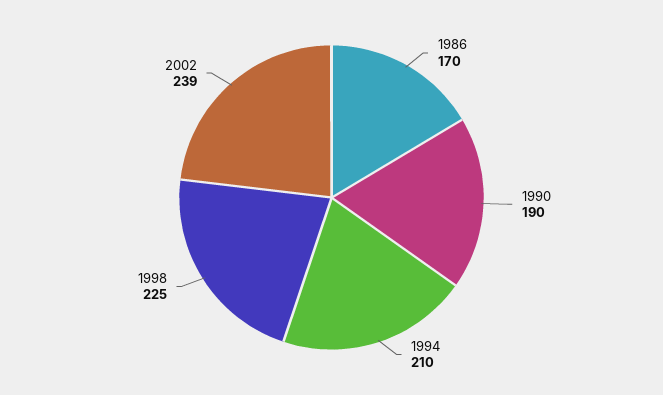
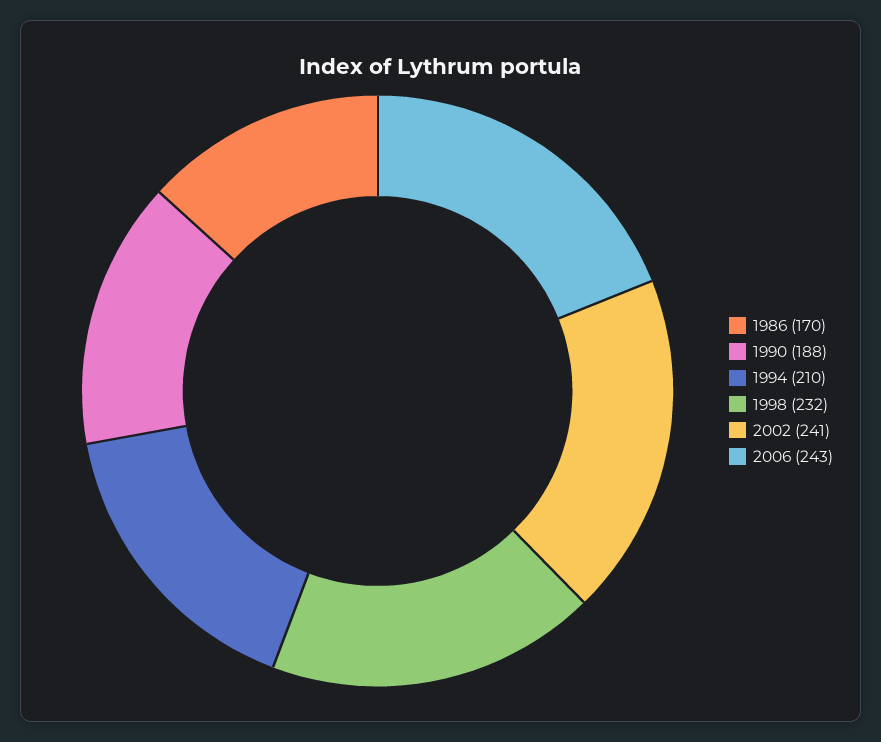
1990: 190 -> 188
1998: 225 -> 232
2002: 239 -> 241
2006: none -> 243

